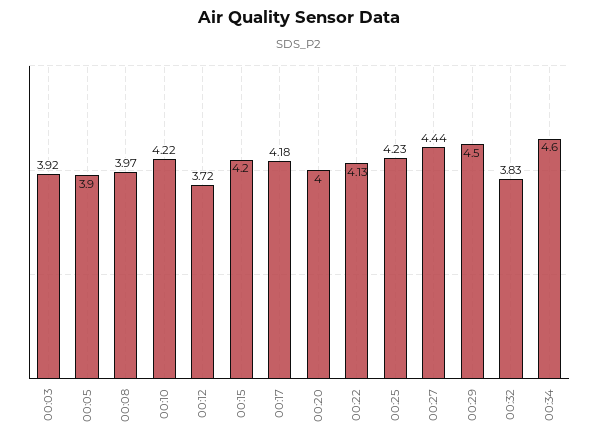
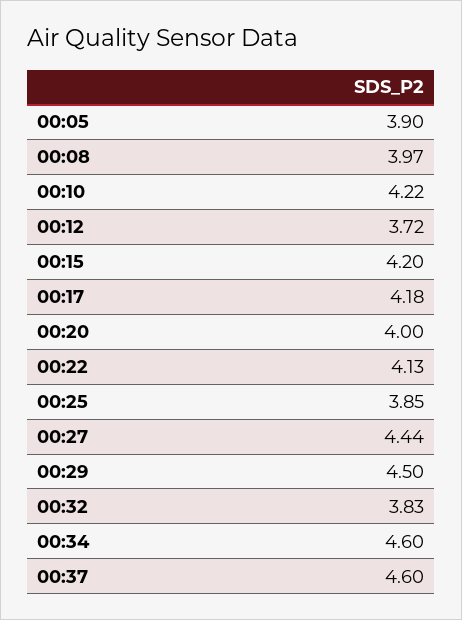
00:03: 3.92 -> none
00:25: 4.23 -> 3.85
00:37: none -> 4.6

